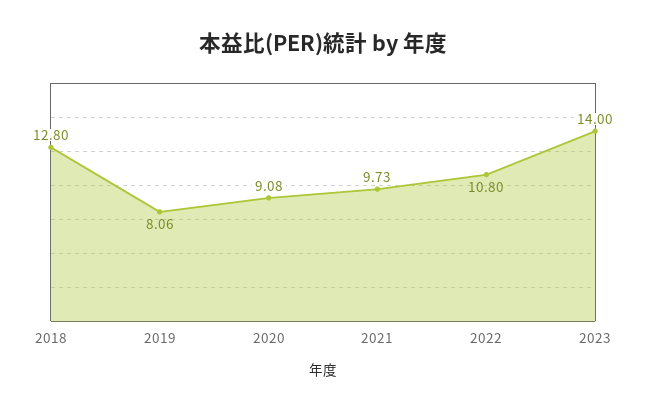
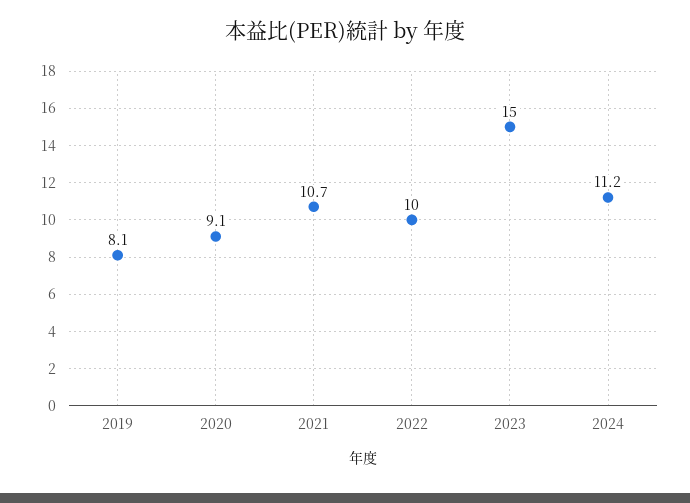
2018: 12.8 -> none
2021: 9.73 -> 10.7
2022: 10.8 -> 10
2023: 14 -> 15
2024: none -> 11.2

